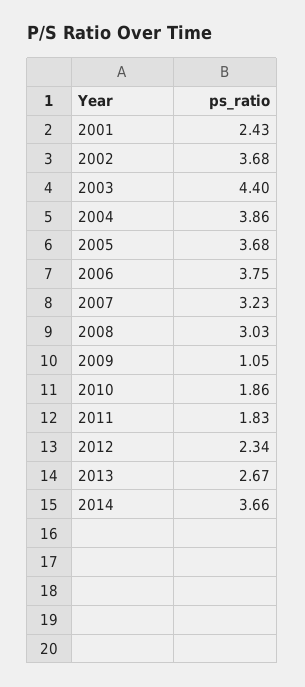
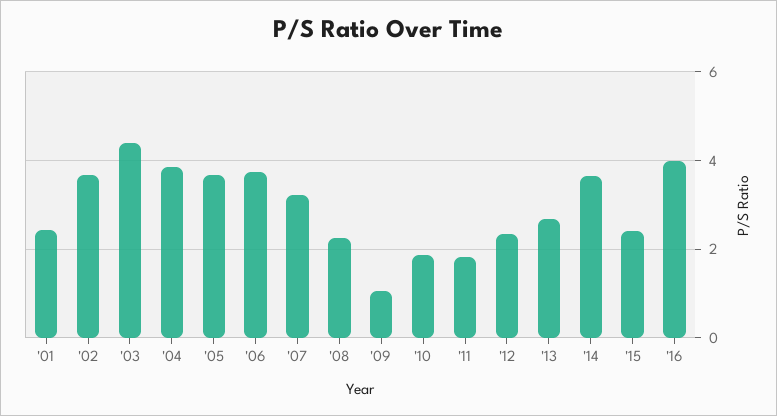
2008: 3.03 -> 2.2
'15: none -> 2.4
'16: none -> 4

